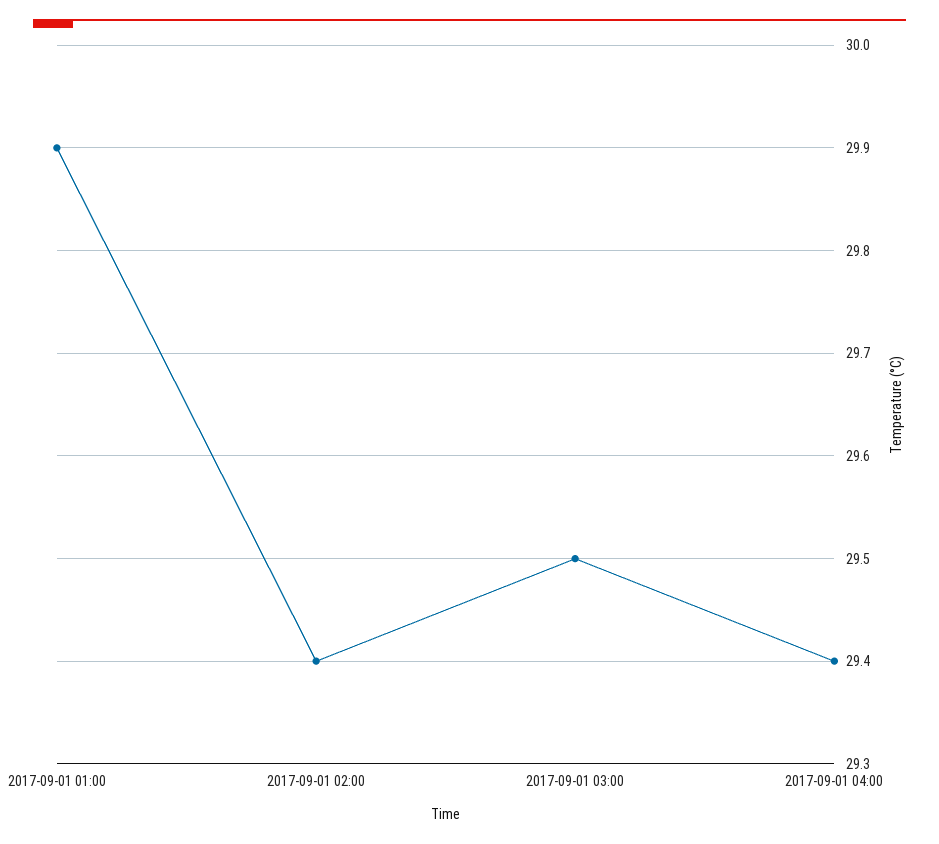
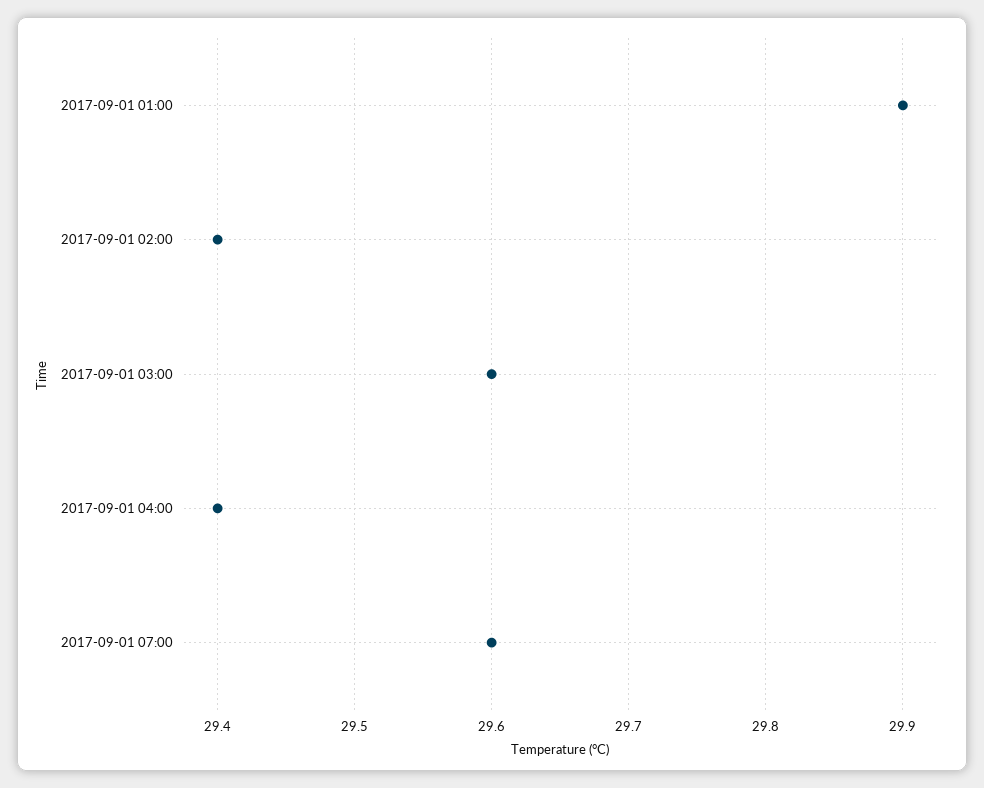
2017-09-01 03:00: 29.5 -> 29.6
2017-09-01 07:00: none -> 29.6

